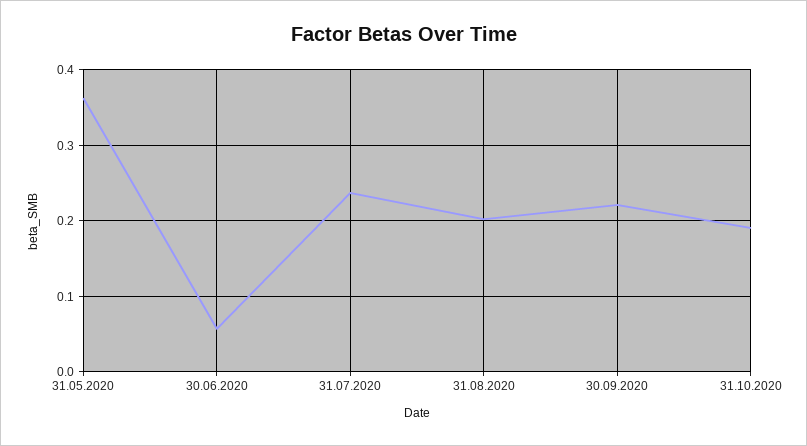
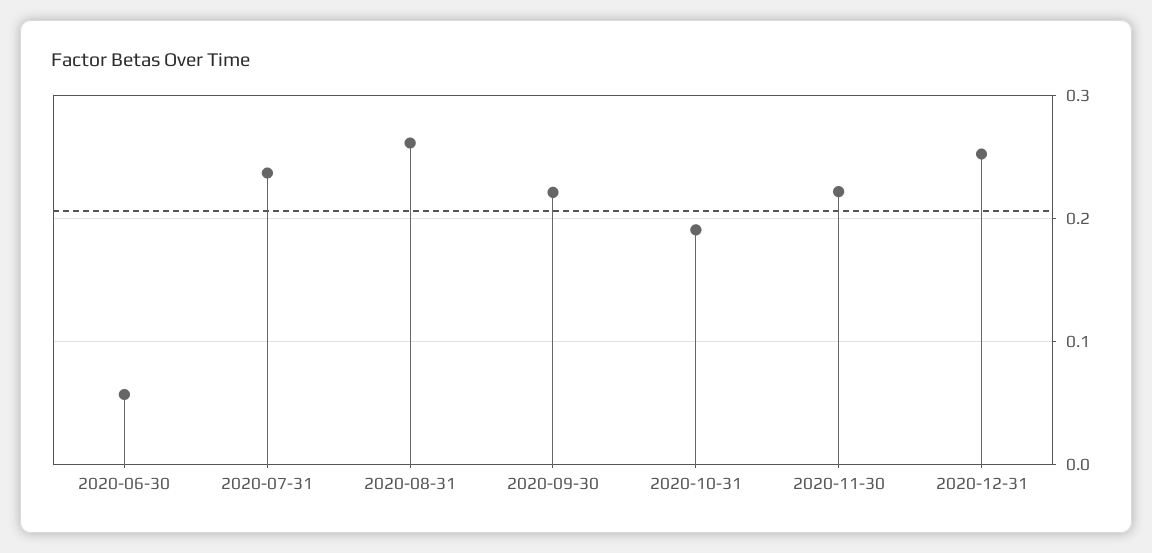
31.05.2020: 0.36 -> none
31.08.2020: 0.2 -> 0.26
2020-11-30: none -> 0.22
2020-12-31: none -> 0.25

